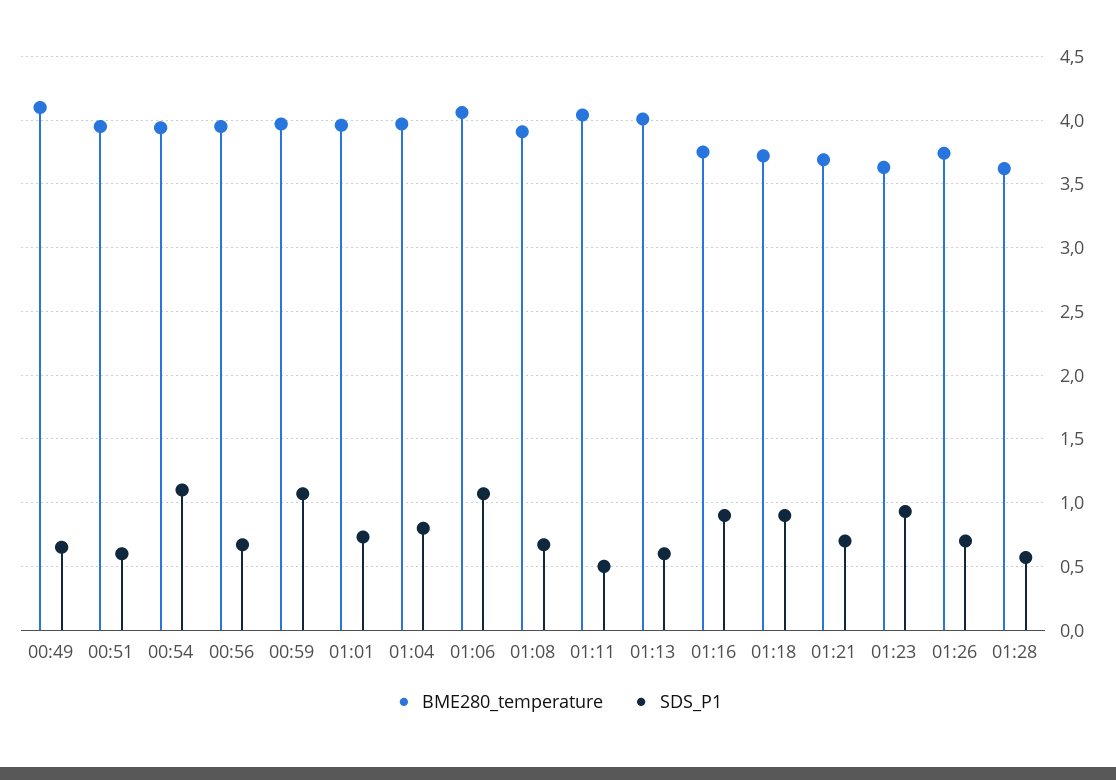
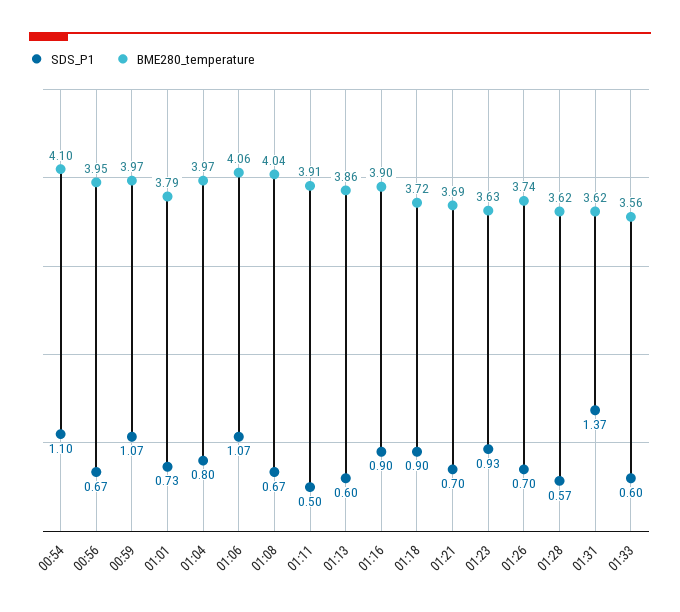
BME280_temperature, 00:49: 4.1 -> none
SDS_P1, 00:49: 0.65 -> none
BME280_temperature, 00:51: 3.95 -> none
SDS_P1, 00:51: 0.6 -> none
BME280_temperature, 00:54: 3.95 -> 4.1
BME280_temperature, 01:01: 3.95 -> 3.79
BME280_temperature, 01:08: 3.9 -> 4.04
BME280_temperature, 01:11: 4.05 -> 3.91
BME280_temperature, 01:13: 4 -> 3.86
BME280_temperature, 01:16: 3.75 -> 3.9
SDS_P1, 01:31: none -> 1.37
BME280_temperature, 01:31: none -> 3.62
SDS_P1, 01:33: none -> 0.6
BME280_temperature, 01:33: none -> 3.56

